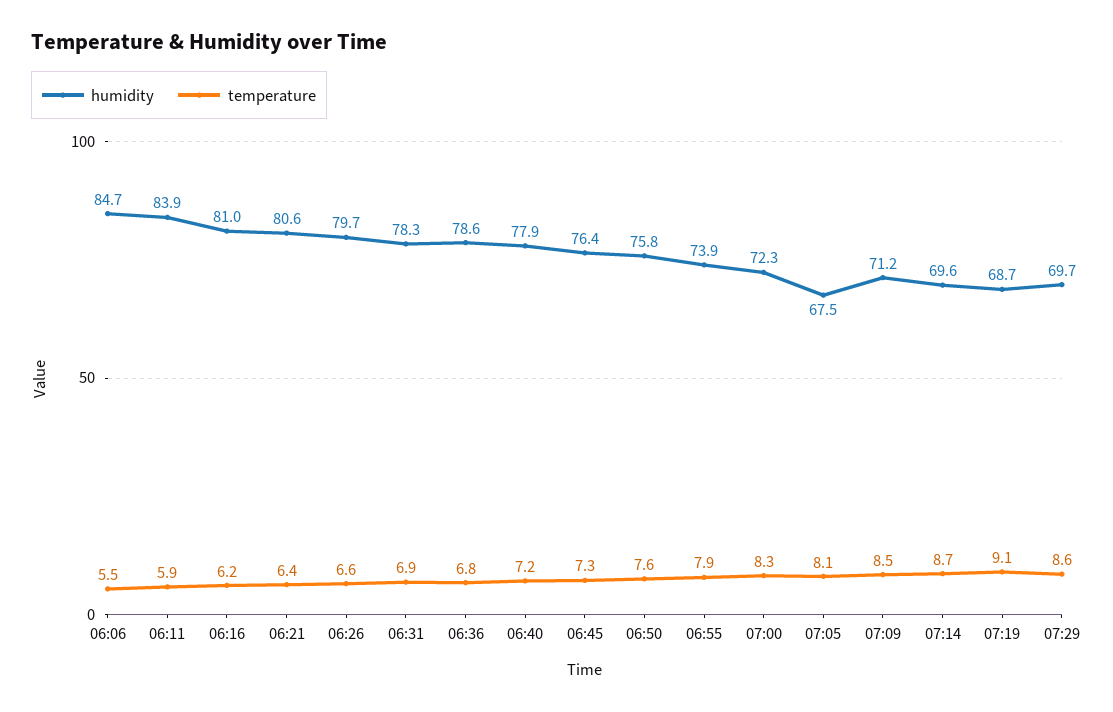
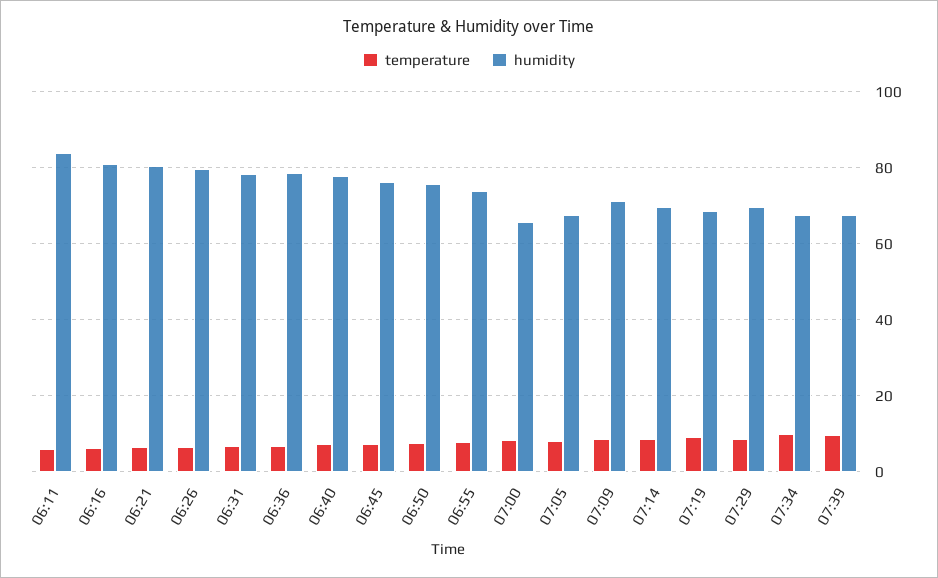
humidity, 06:06: 84.7 -> none
temperature, 06:06: 5.5 -> none
humidity, 07:00: 72.3 -> 66
temperature, 07:34: none -> 10
humidity, 07:34: none -> 68
temperature, 07:39: none -> 10
humidity, 07:39: none -> 68

